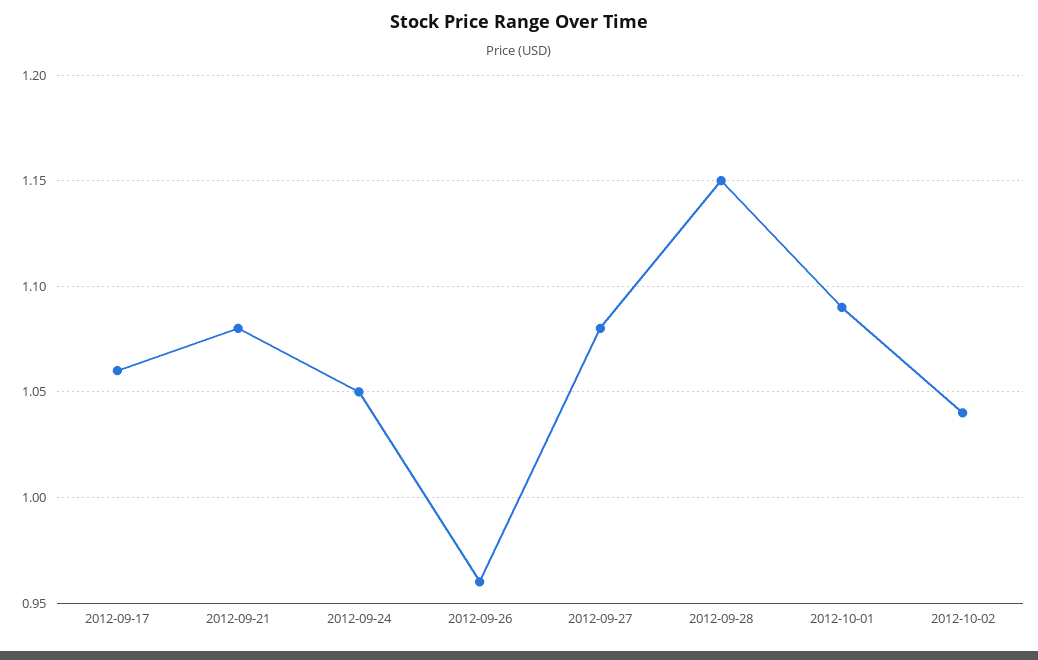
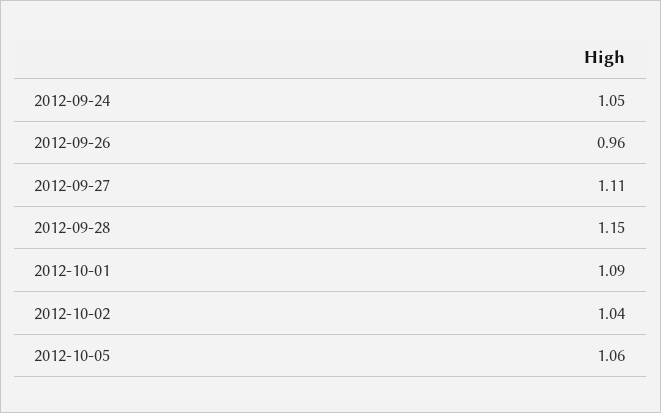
2012-09-17: 1.06 -> none
2012-09-21: 1.08 -> none
2012-09-27: 1.08 -> 1.11
2012-10-05: none -> 1.06

